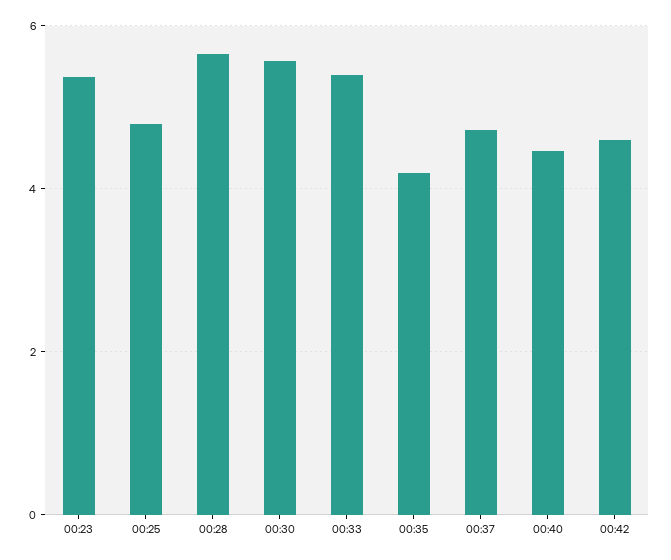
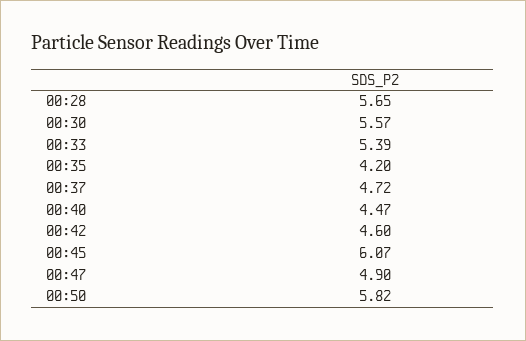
00:23: 5.4 -> none
00:25: 4.8 -> none
00:45: none -> 6.07
00:47: none -> 4.9
00:50: none -> 5.82

